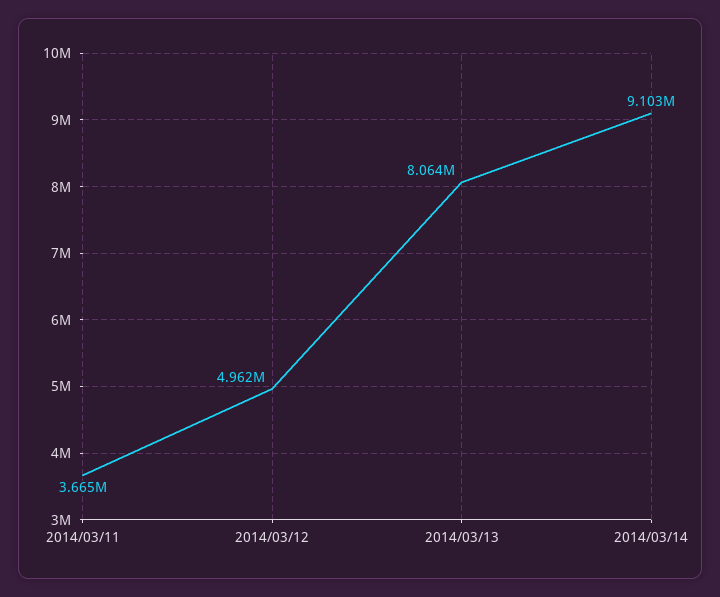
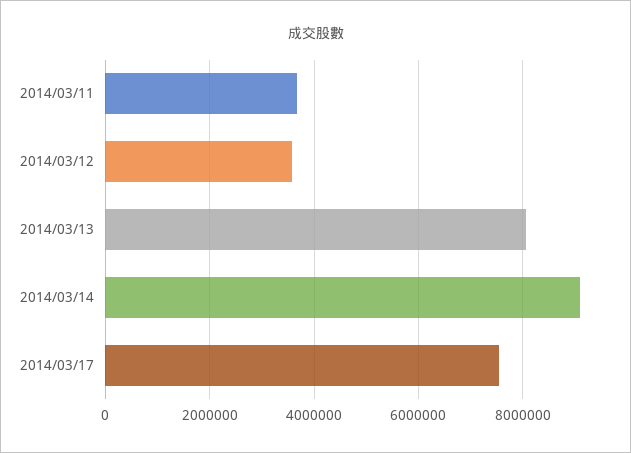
2014/03/12: 4962000 -> 3600000
2014/03/17: none -> 7600000

